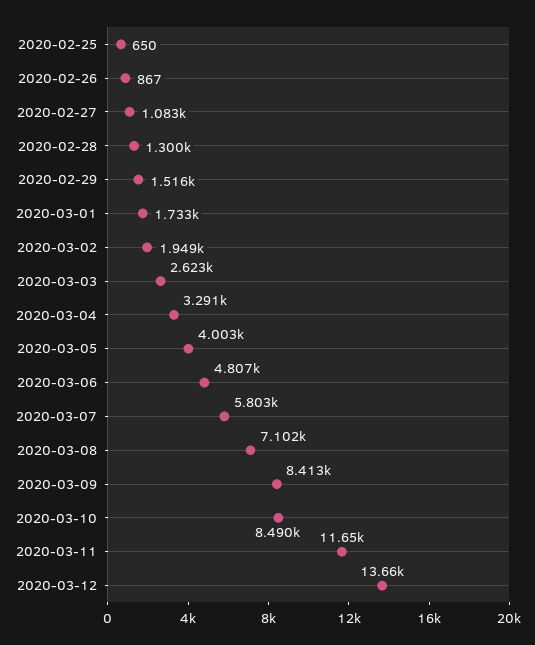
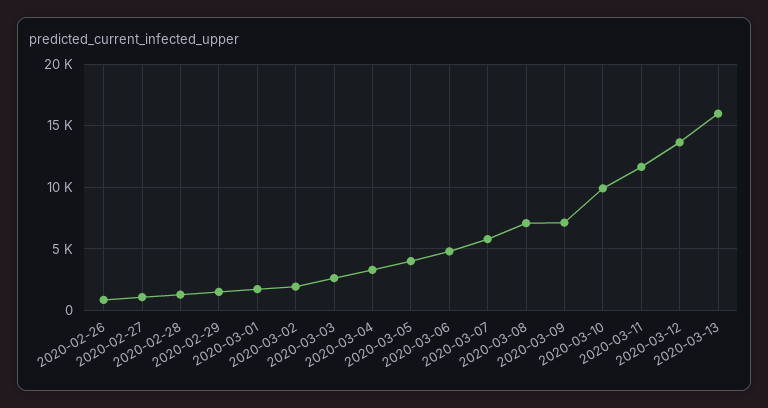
2020-02-25: 650 -> none
2020-03-09: 8413 -> 7000
2020-03-10: 8490 -> 10000
2020-03-13: none -> 16000

